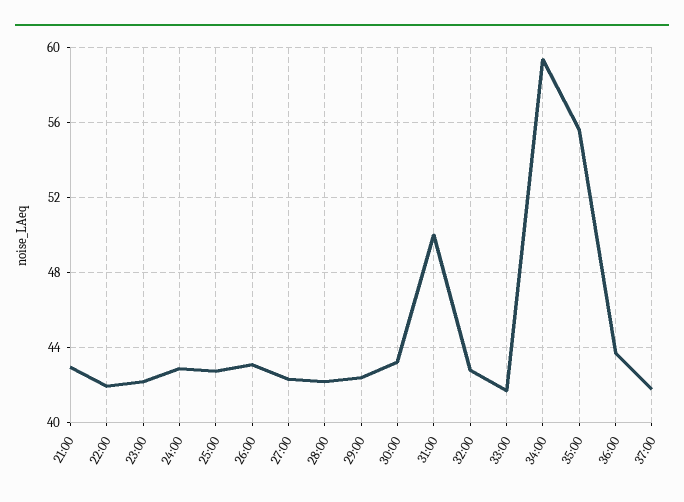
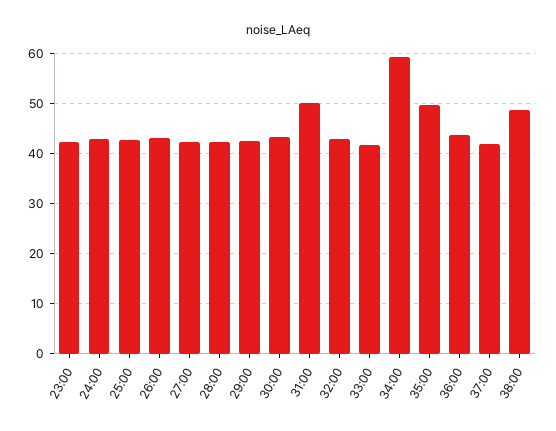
21:00: 43 -> none
22:00: 42 -> none
35:00: 55.5 -> 50
38:00: none -> 48

